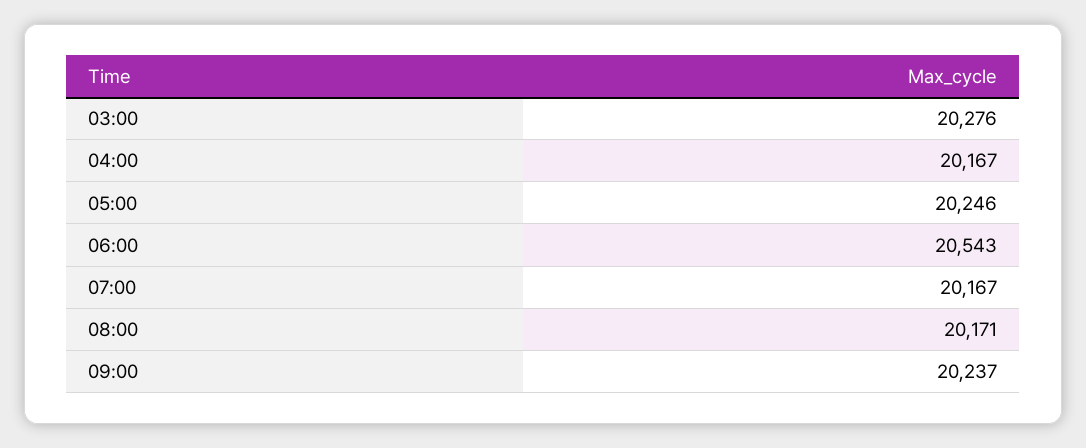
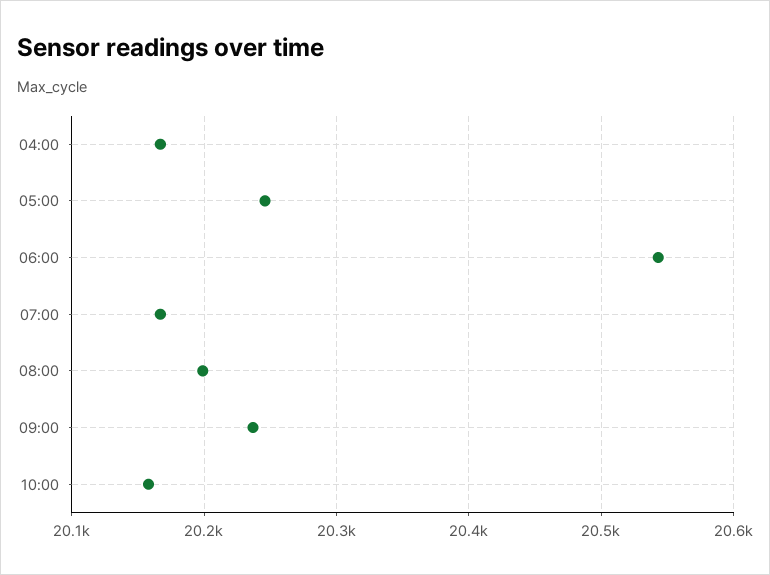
03:00: 20276 -> none
08:00: 20171 -> 20200
10:00: none -> 20160

